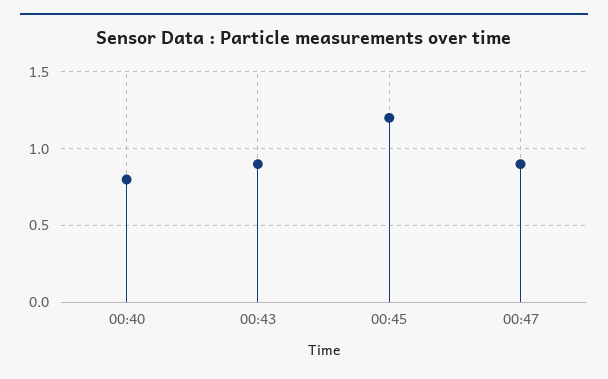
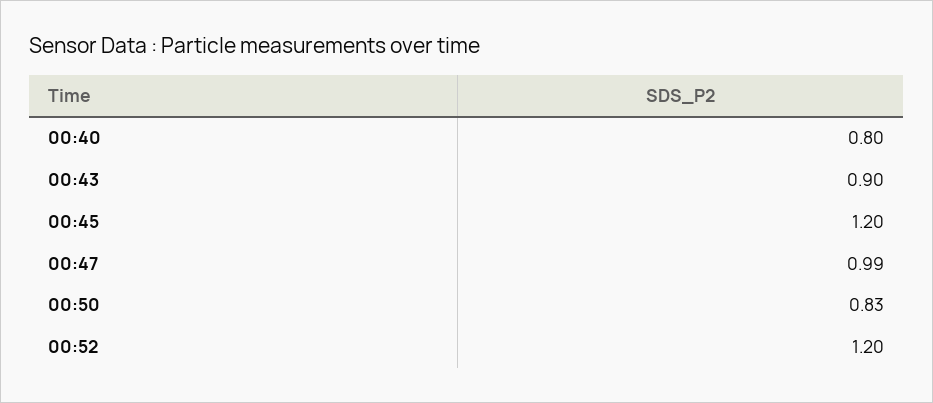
00:47: 0.9 -> 0.99
00:50: none -> 0.83
00:52: none -> 1.2

